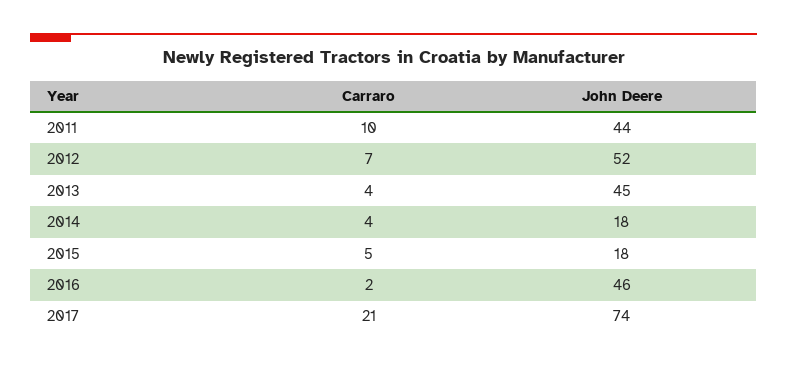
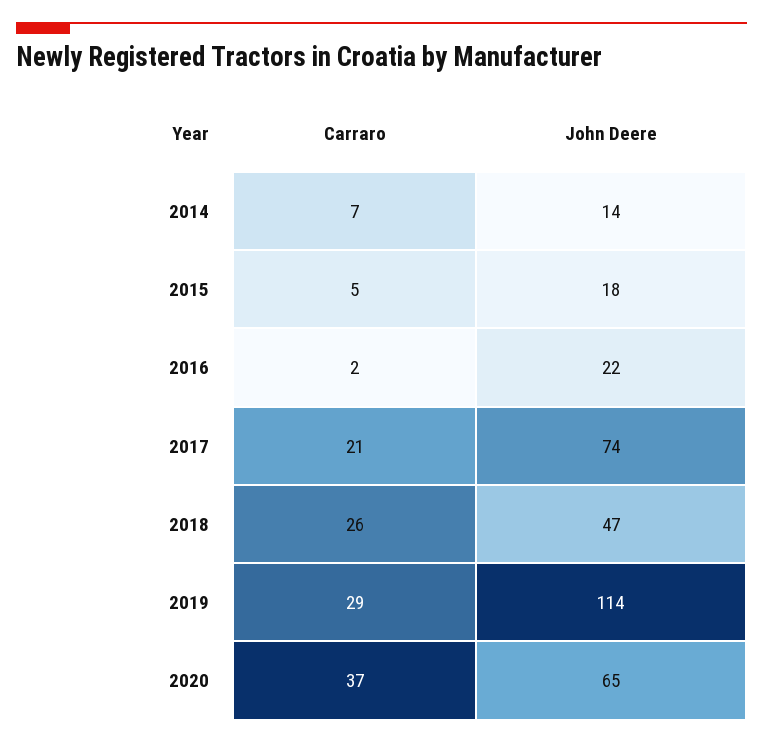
Carraro, 2011: 10 -> none
John Deere, 2011: 44 -> none
Carraro, 2012: 7 -> none
John Deere, 2012: 52 -> none
Carraro, 2013: 4 -> none
John Deere, 2013: 45 -> none
Carraro, 2014: 4 -> 7
John Deere, 2014: 18 -> 14
John Deere, 2016: 46 -> 22
Carraro, 2018: none -> 26
John Deere, 2018: none -> 47
Carraro, 2019: none -> 29
John Deere, 2019: none -> 114
Carraro, 2020: none -> 37
John Deere, 2020: none -> 65

